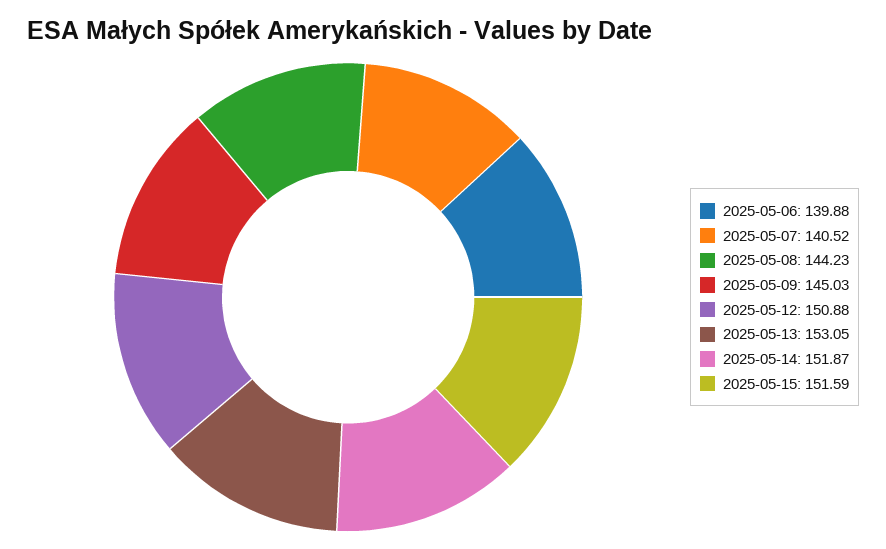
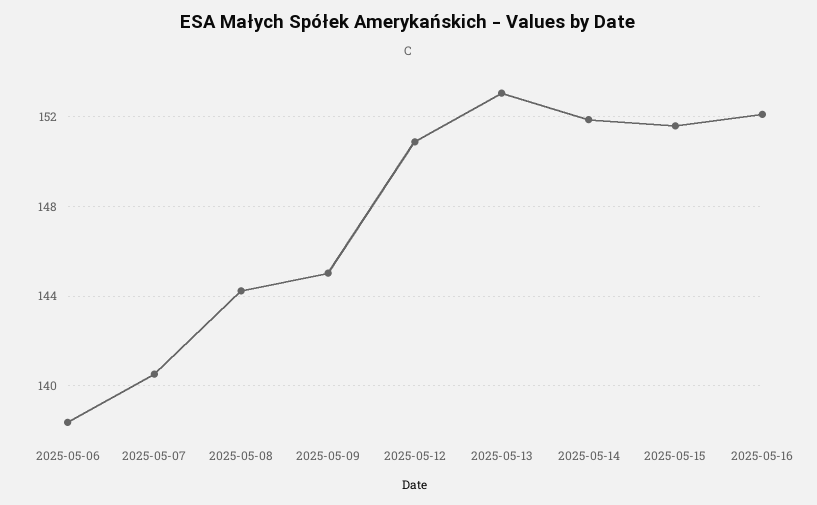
2025-05-06: 139.88 -> 138.5
2025-05-16: none -> 152

